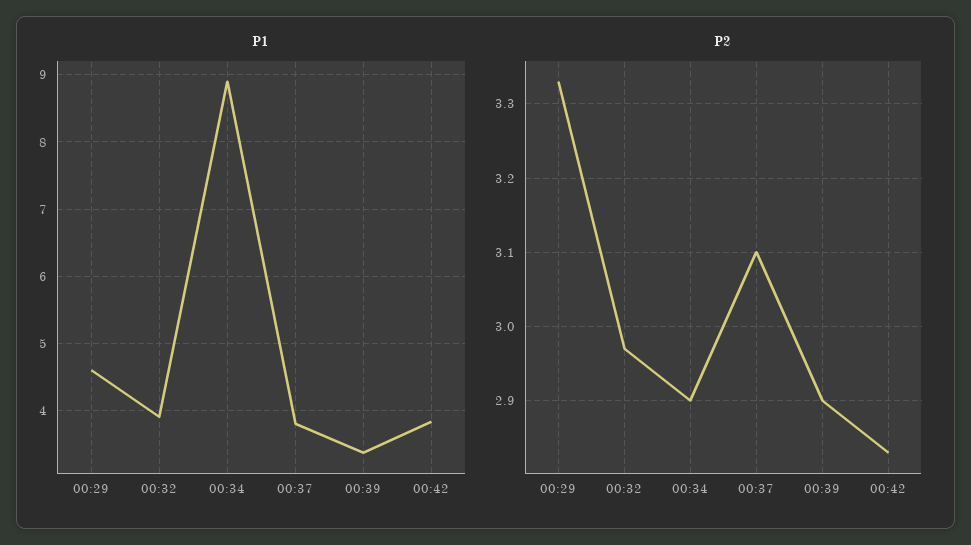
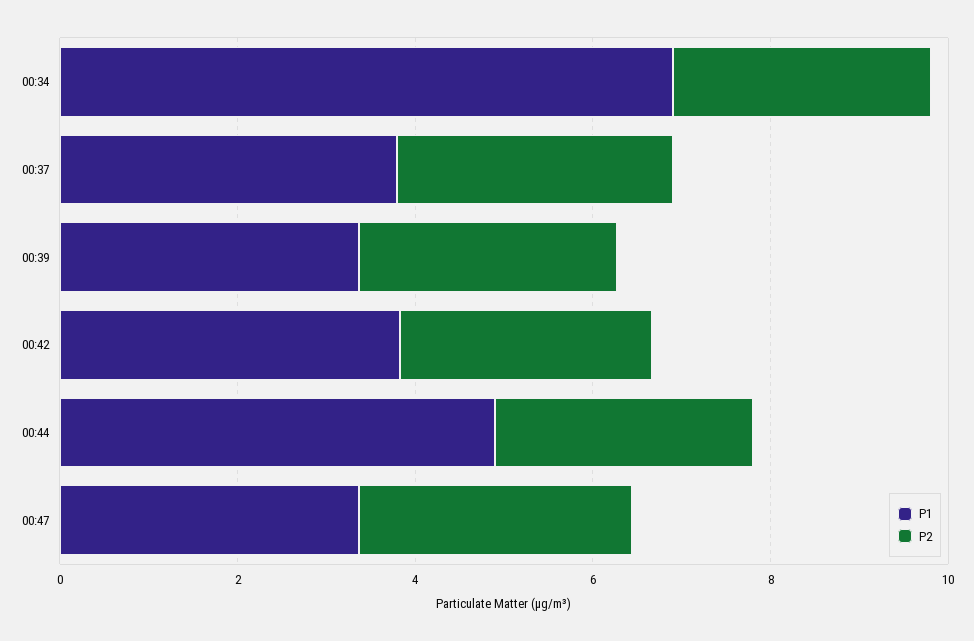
P1, 00:29: 4.6 -> none
P1, 00:32: 3.9 -> none
P1, 00:34: 8.9 -> 7
P2, 00:29: 3.33 -> none
P2, 00:32: 2.97 -> none
P1, 00:44: none -> 5
P2, 00:44: none -> 3
P1, 00:47: none -> 3.5
P2, 00:47: none -> 3

